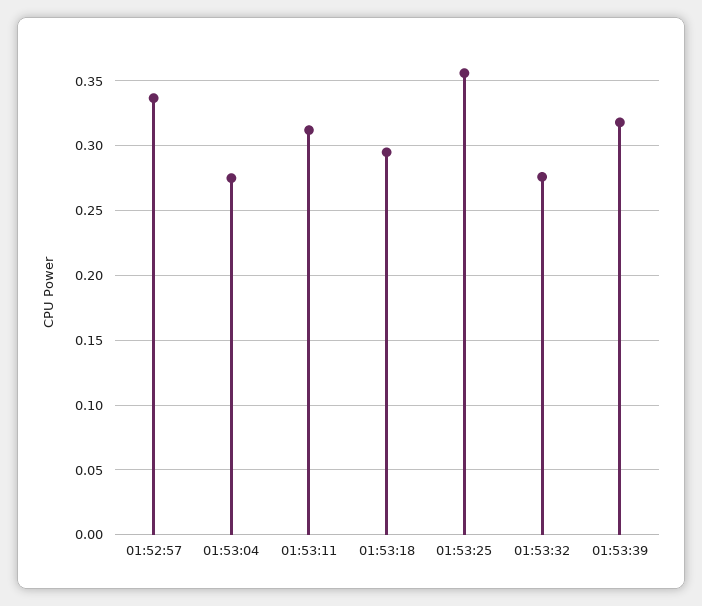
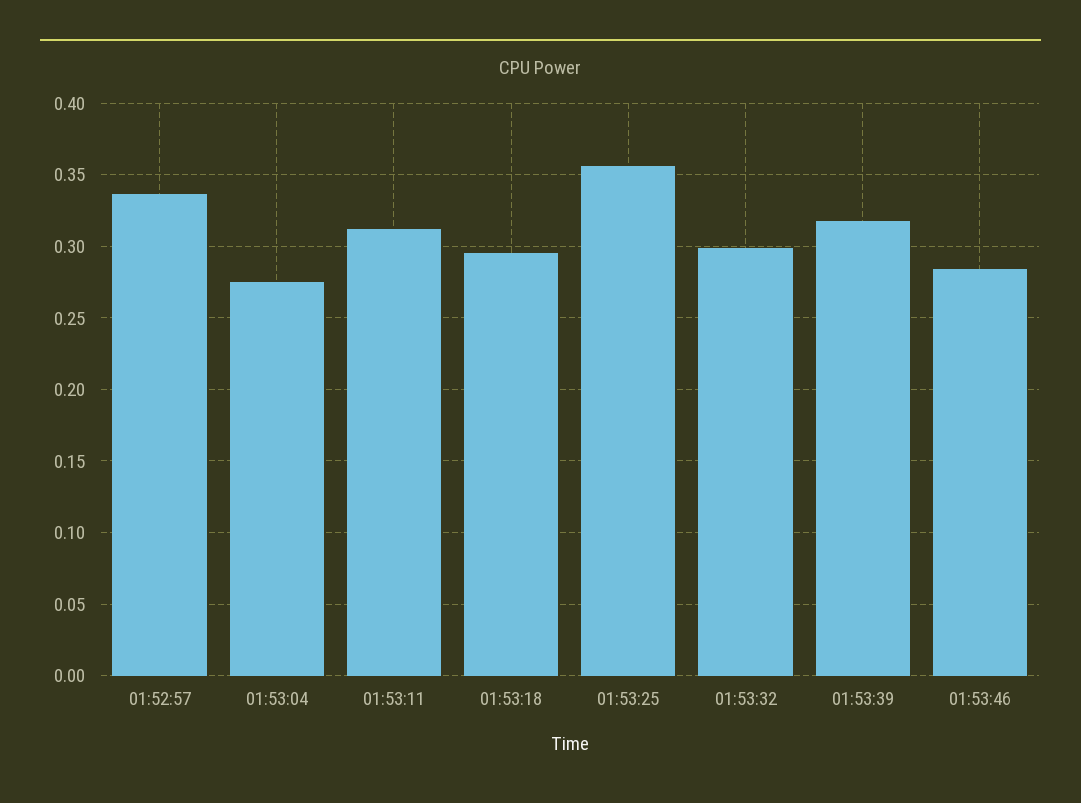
01:53:32: 0.275 -> 0.3
01:53:46: none -> 0.285

